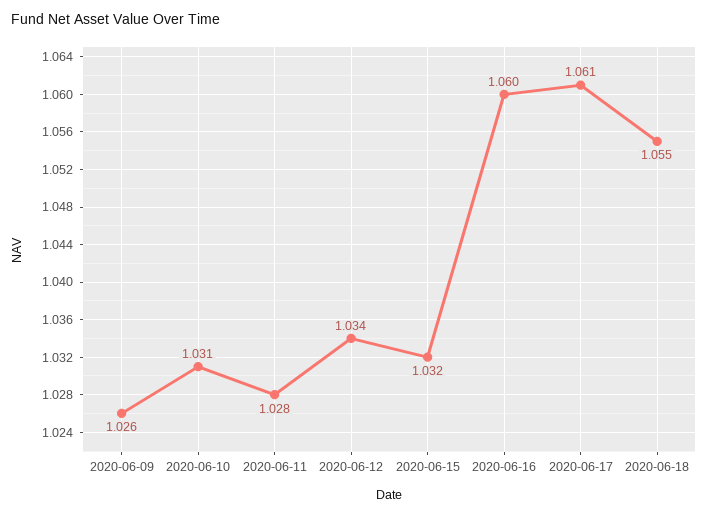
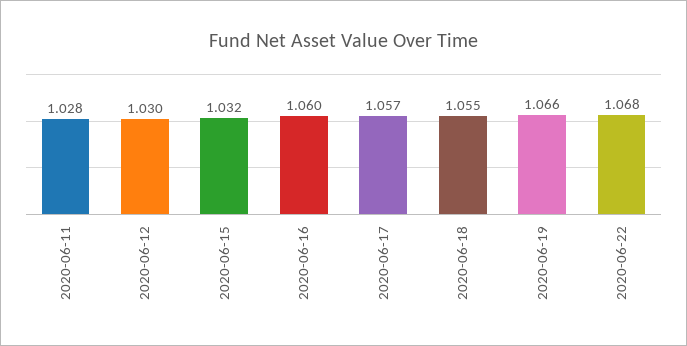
2020-06-09: 1.026 -> none
2020-06-10: 1.031 -> none
2020-06-12: 1.034 -> 1.03
2020-06-17: 1.061 -> 1.057
2020-06-19: none -> 1.066
2020-06-22: none -> 1.068

